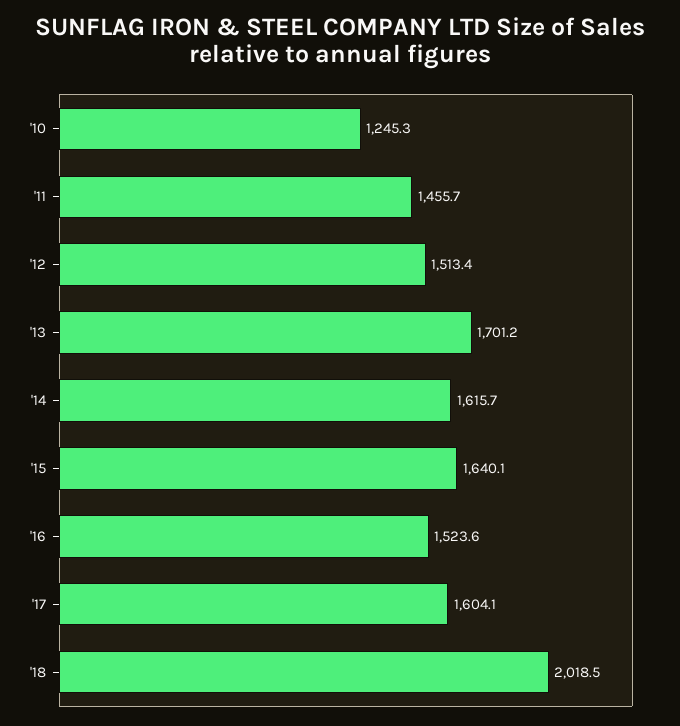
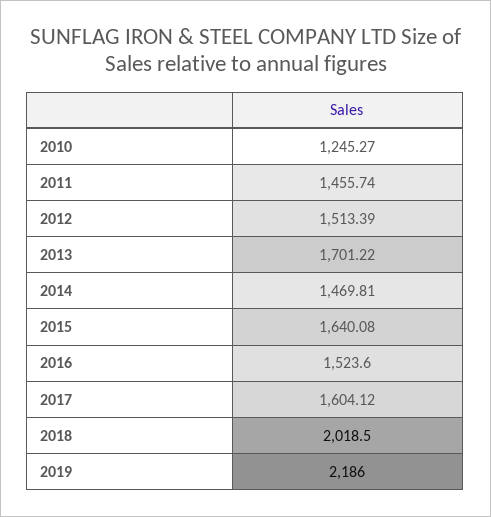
'14: 1615.7 -> 1469.81
2019: none -> 2186

